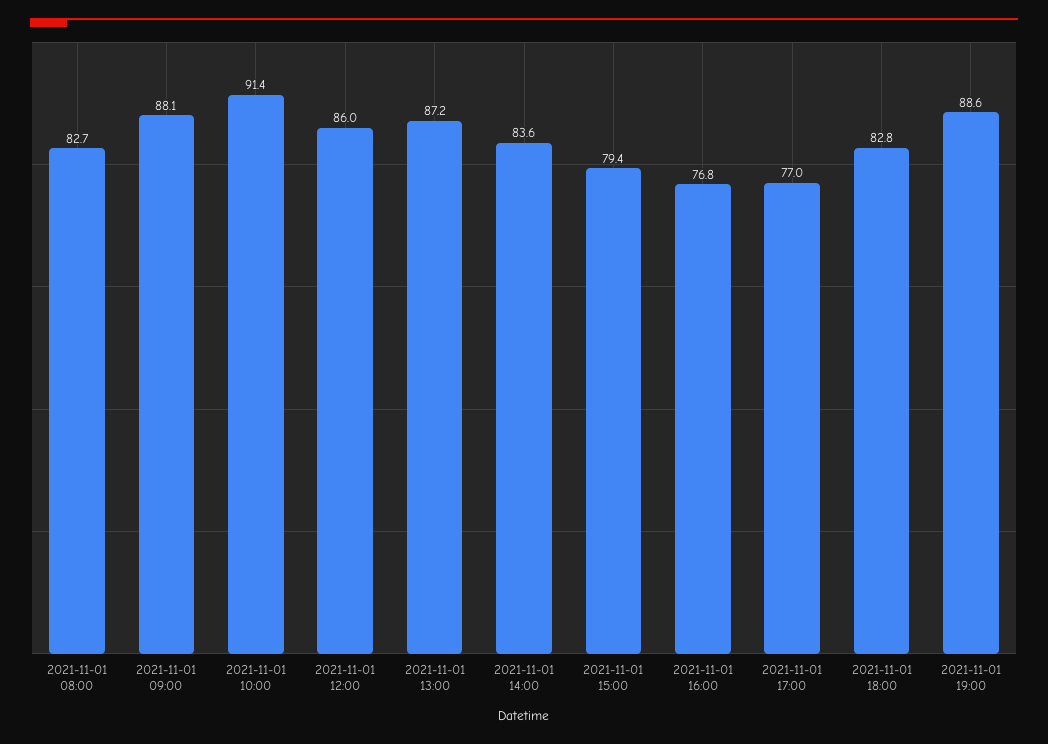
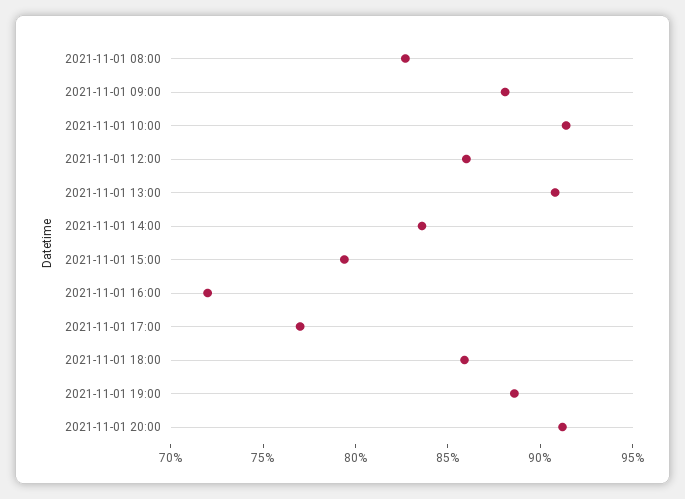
2021-11-01 13:00: 87.2 -> 91
2021-11-01 16:00: 76.8 -> 72
2021-11-01 18:00: 82.8 -> 86
2021-11-01 20:00: none -> 91

